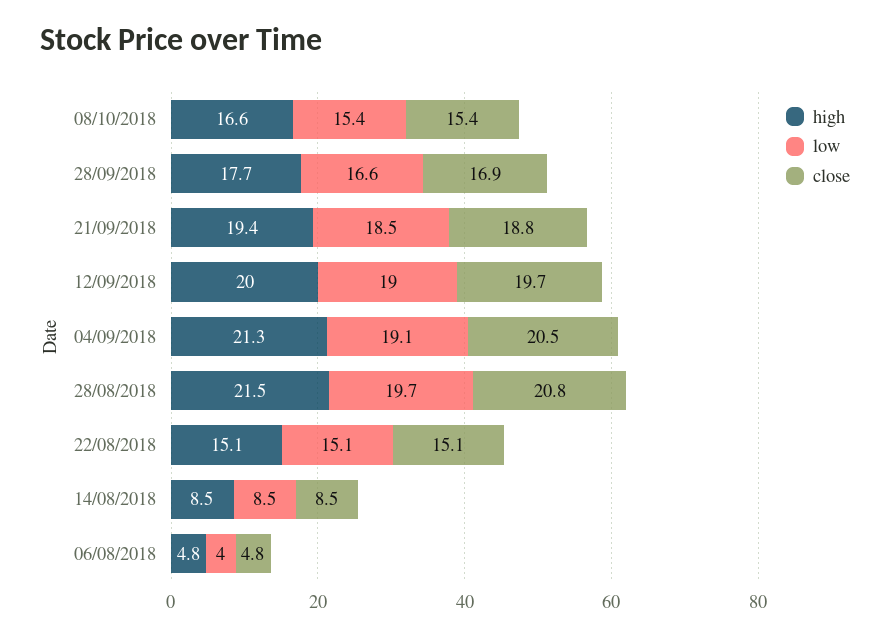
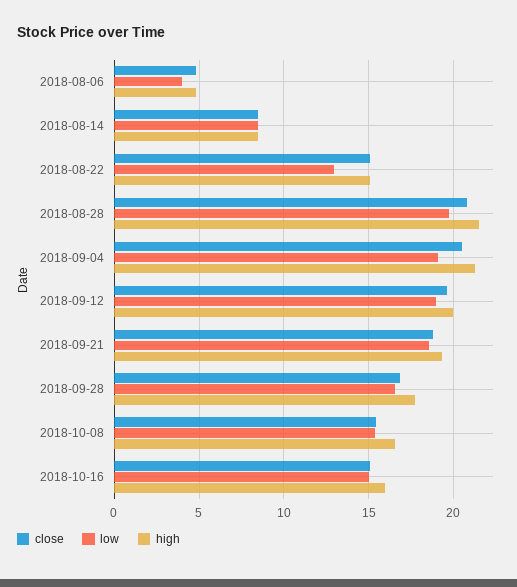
low, 22/08/2018: 15.1 -> 13
close, 2018-10-16: none -> 15
low, 2018-10-16: none -> 15
high, 2018-10-16: none -> 16

